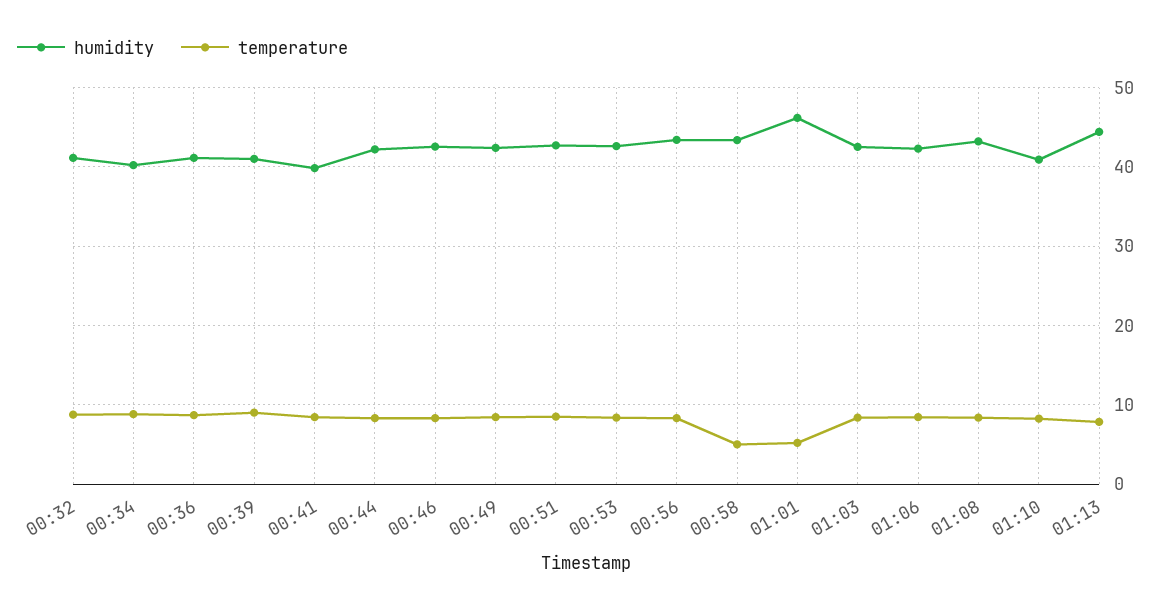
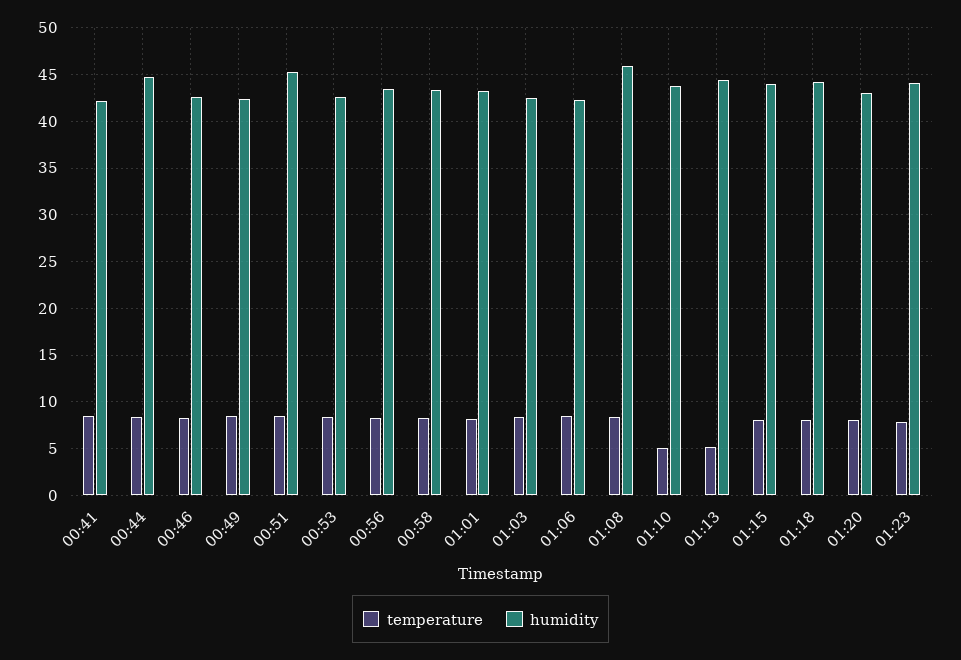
humidity, 00:32: 41 -> none
temperature, 00:32: 9 -> none
humidity, 00:34: 40 -> none
temperature, 00:34: 9 -> none
humidity, 00:36: 41 -> none
temperature, 00:36: 9 -> none
humidity, 00:39: 41 -> none
temperature, 00:39: 9 -> none
humidity, 00:41: 40 -> 42
humidity, 00:44: 42 -> 45
humidity, 00:51: 43 -> 45
temperature, 00:58: 5 -> 8
humidity, 01:01: 46 -> 43
temperature, 01:01: 5 -> 8
humidity, 01:08: 43 -> 46
humidity, 01:10: 41 -> 44
temperature, 01:10: 8 -> 5
temperature, 01:13: 8 -> 5
temperature, 01:15: none -> 8
humidity, 01:15: none -> 44
temperature, 01:18: none -> 8
humidity, 01:18: none -> 44
temperature, 01:20: none -> 8
humidity, 01:20: none -> 43
temperature, 01:23: none -> 8
humidity, 01:23: none -> 44

